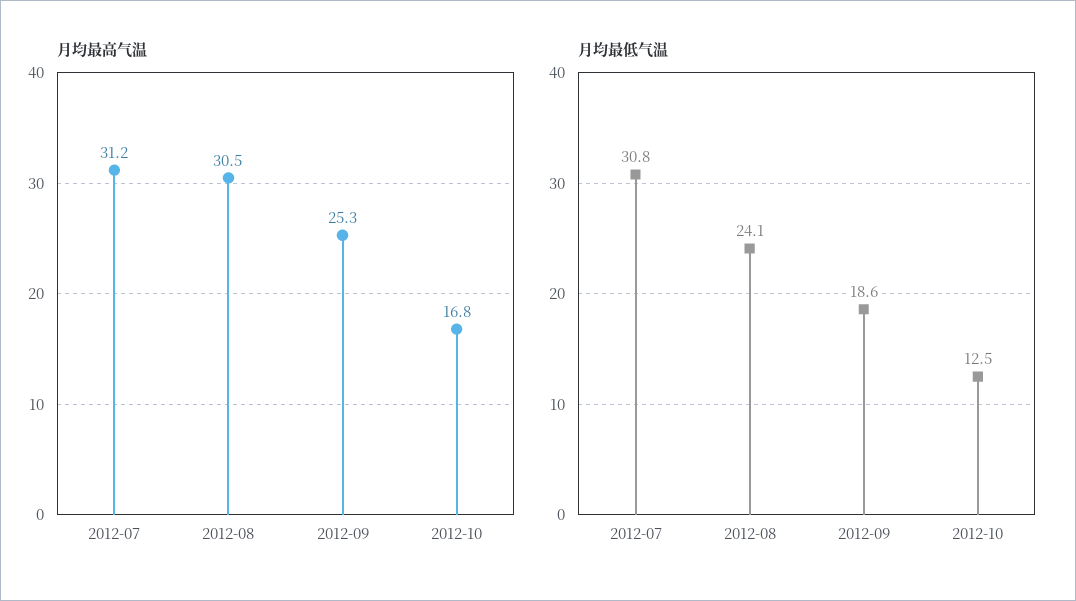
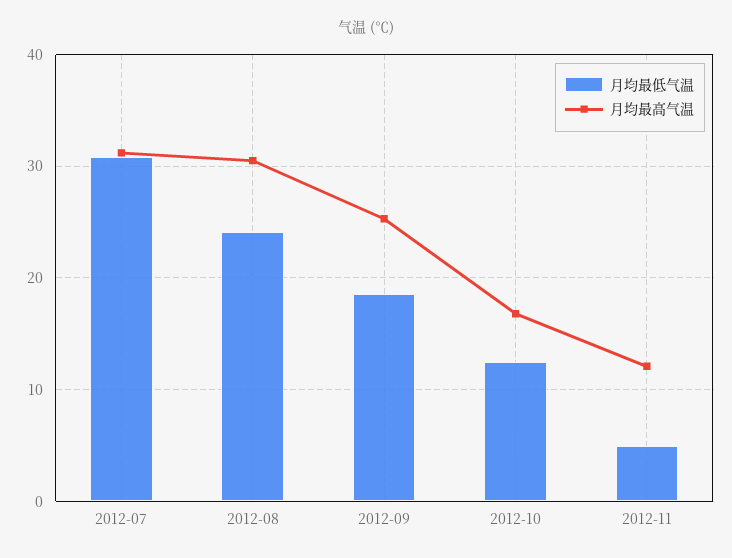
月均最低气温, 2012-11: none -> 5
月均最高气温, 2012-11: none -> 12

